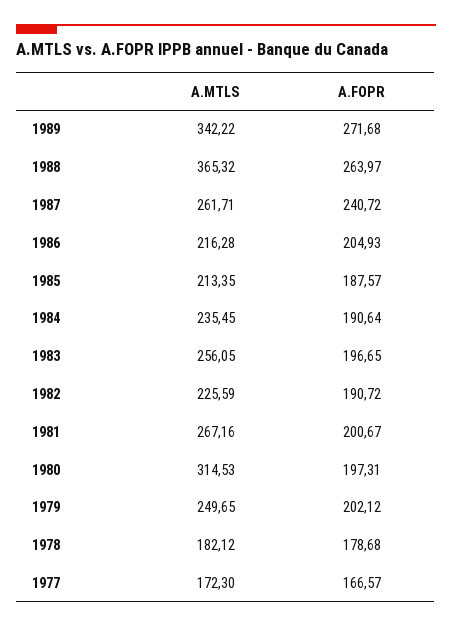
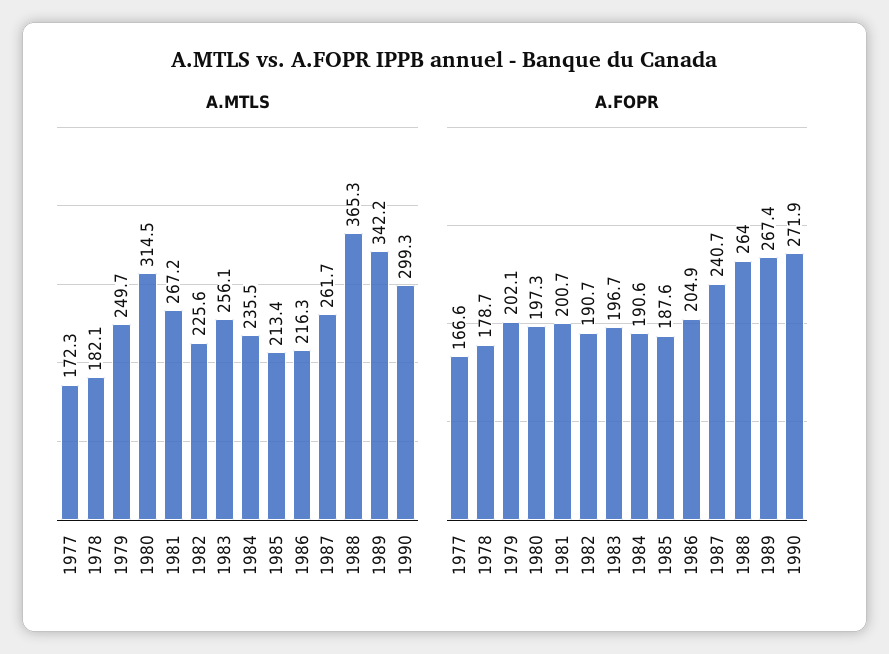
A.FOPR, 1989: 271.68 -> 267.4
A.MTLS, 1990: none -> 299.3
A.FOPR, 1990: none -> 271.9

